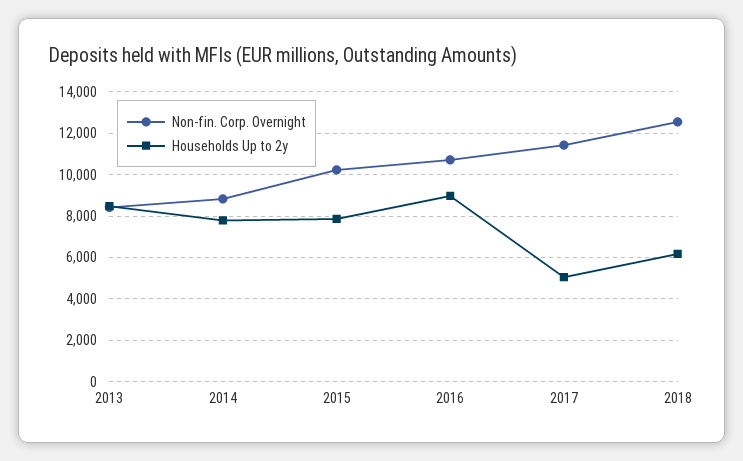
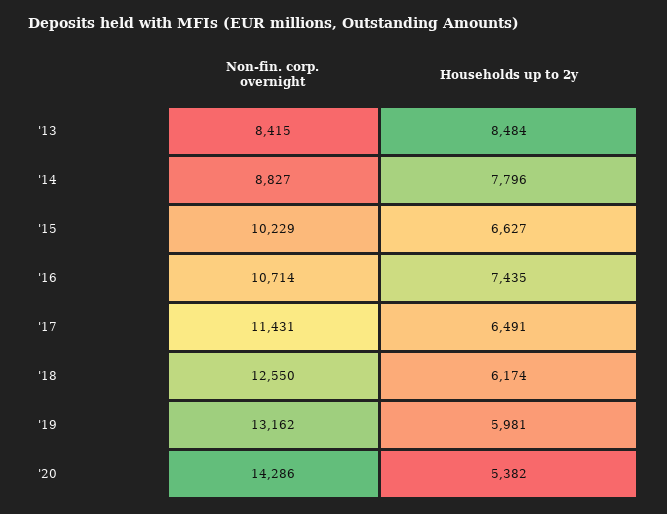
Households Up to 2y, 2015: 8000 -> 6627
Households Up to 2y, 2016: 9000 -> 7435
Households Up to 2y, 2017: 5000 -> 6491
Non-fin. Corp. Overnight, '19: none -> 13162
Households Up to 2y, '19: none -> 5981
Non-fin. Corp. Overnight, '20: none -> 14286
Households Up to 2y, '20: none -> 5382

